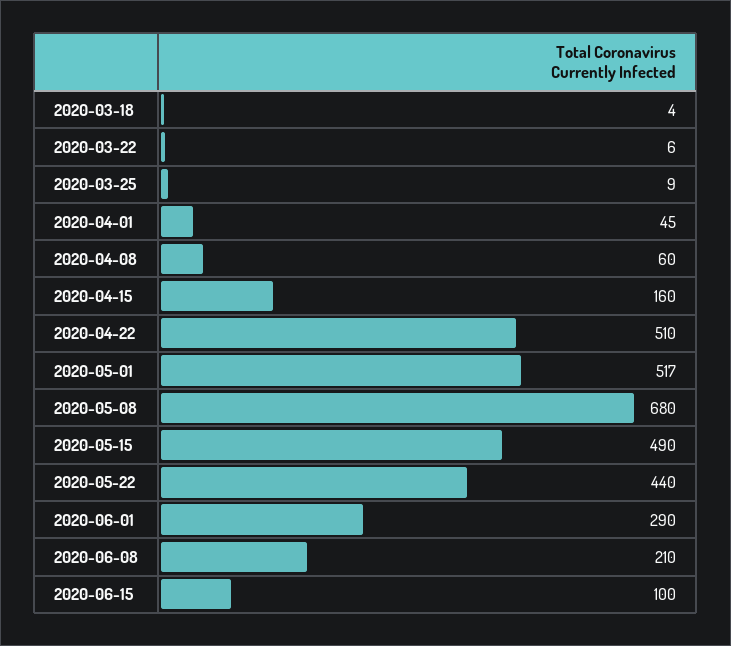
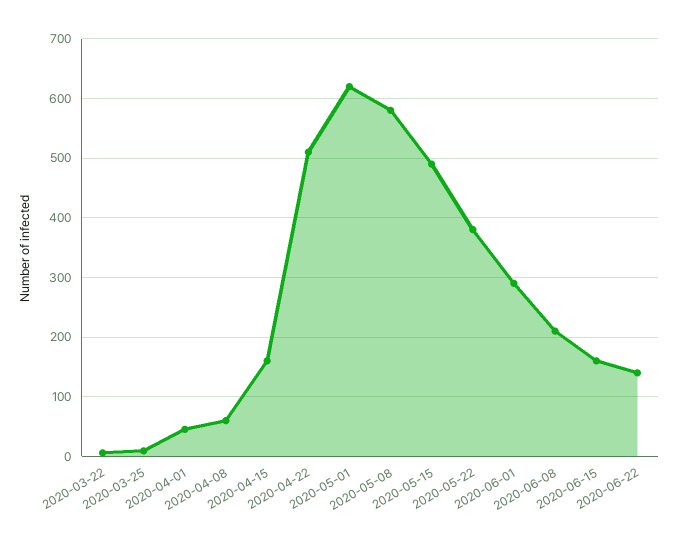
2020-03-18: 4 -> none
2020-05-01: 517 -> 620
2020-05-08: 680 -> 580
2020-05-22: 440 -> 380
2020-06-15: 100 -> 160
2020-06-22: none -> 140

